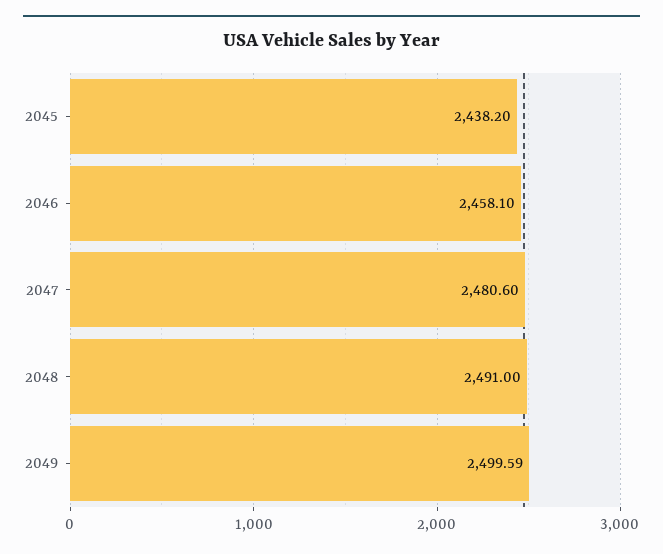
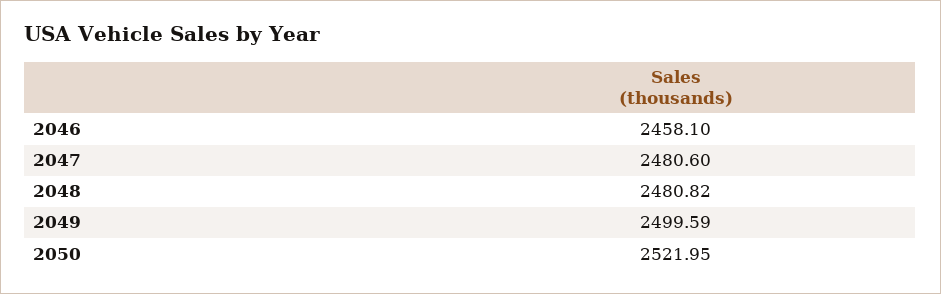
2045: 2438.2 -> none
2048: 2491 -> 2480.82
2050: none -> 2521.95

